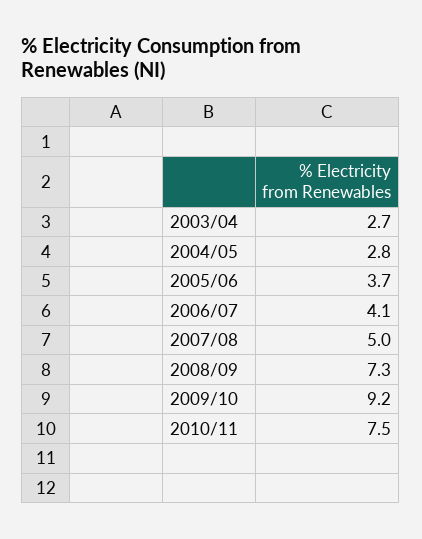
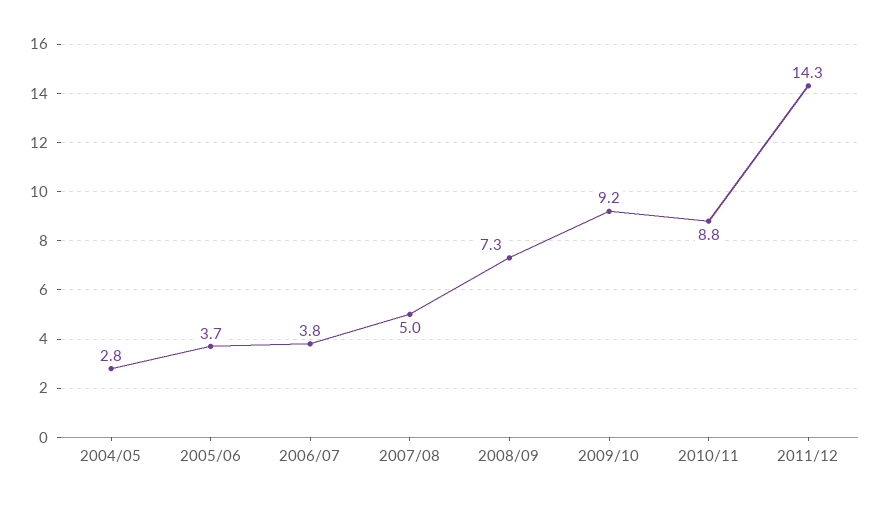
2003/04: 2.7 -> none
2006/07: 4.1 -> 3.8
2010/11: 7.5 -> 8.8
2011/12: none -> 14.3

